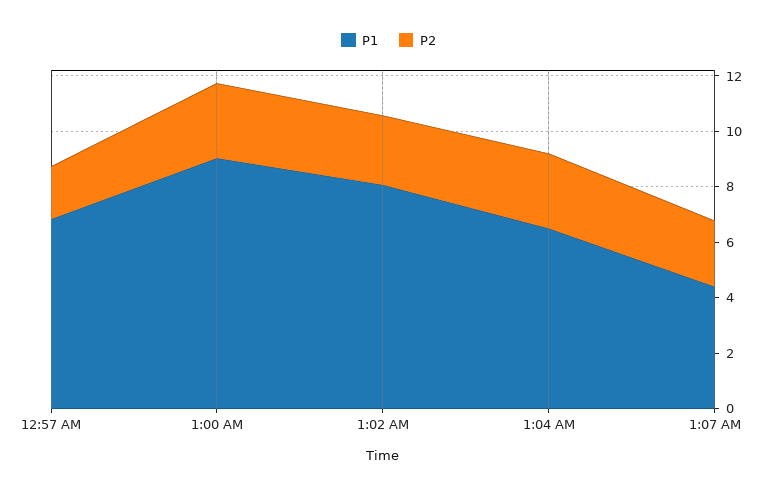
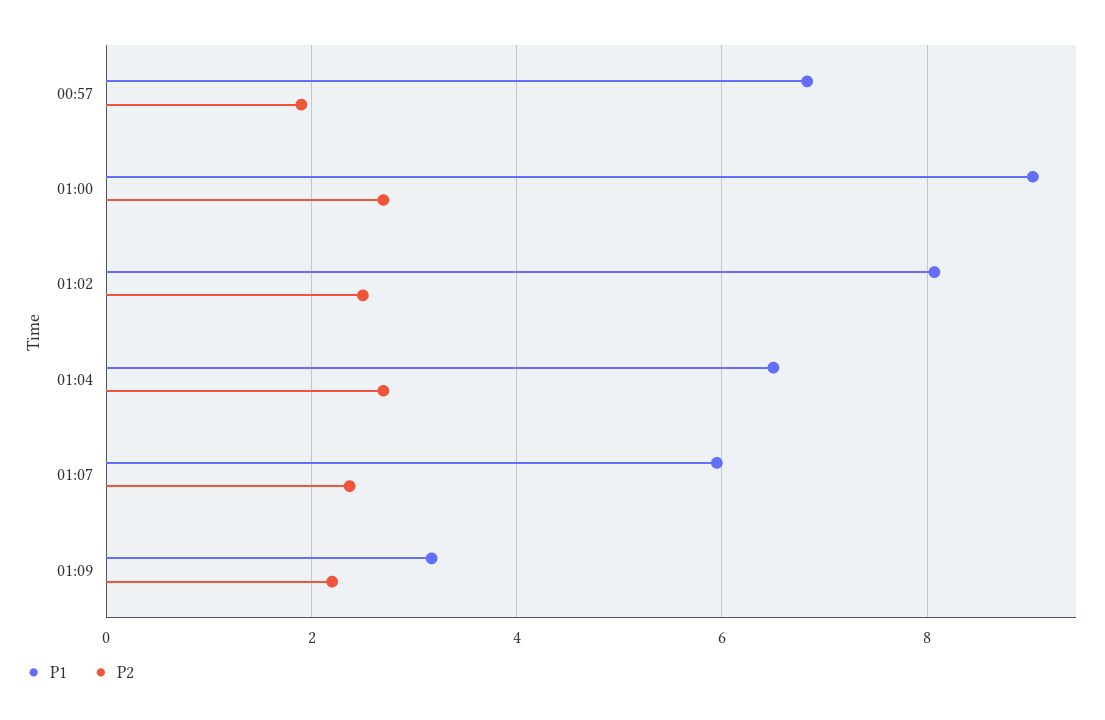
P1, 1:07 AM: 4.5 -> 6
P1, 01:09: none -> 3.2
P2, 01:09: none -> 2.2

